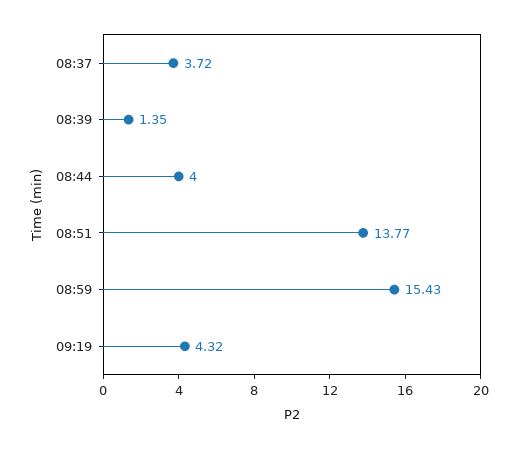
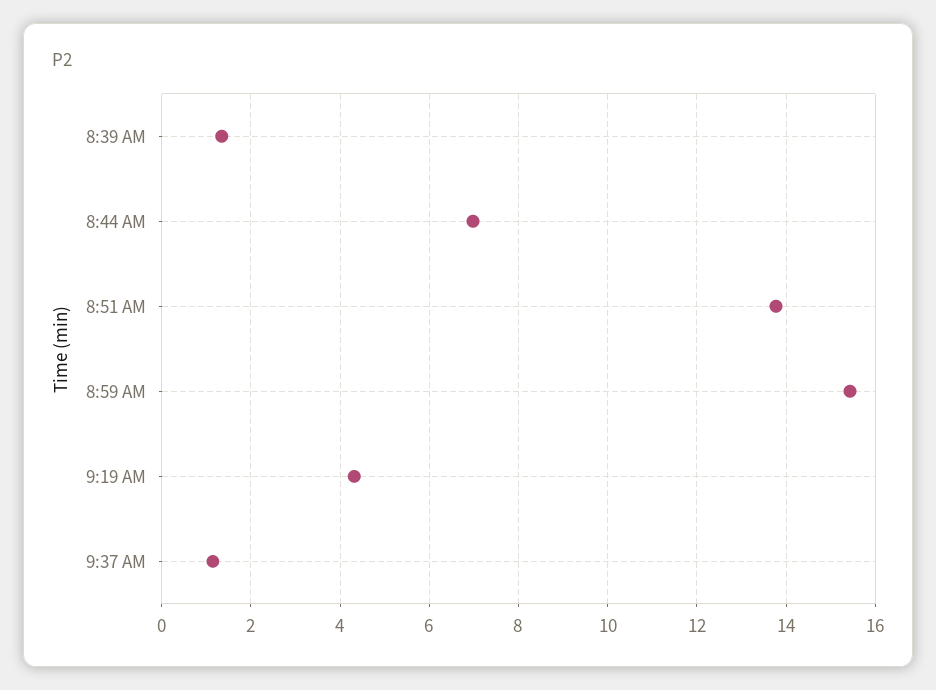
08:37: 3.72 -> none
08:44: 4 -> 7
9:37 AM: none -> 1.2

